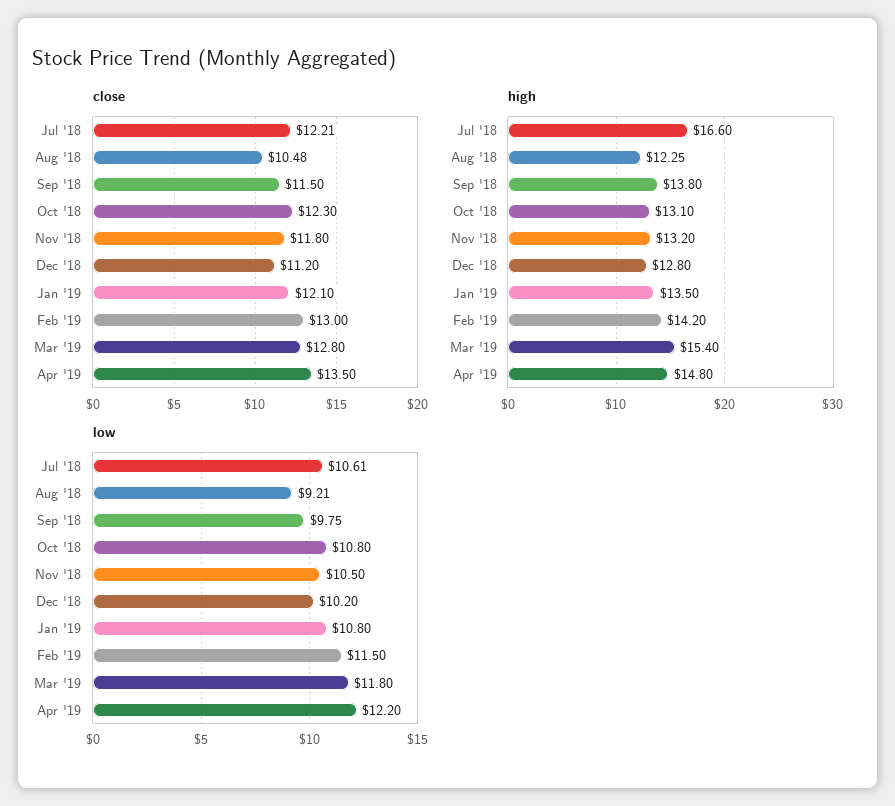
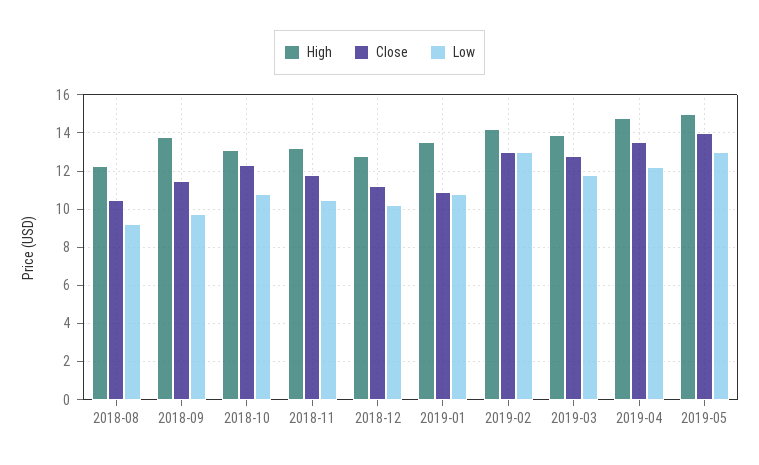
close, Jul '18: 12.21 -> none
close, Jan '19: 12.1 -> 11
high, Jul '18: 16.6 -> none
high, Mar '19: 15.4 -> 14
low, Jul '18: 10.61 -> none
low, Feb '19: 11.5 -> 13
high, 2019-05: none -> 15
close, 2019-05: none -> 14
low, 2019-05: none -> 13

